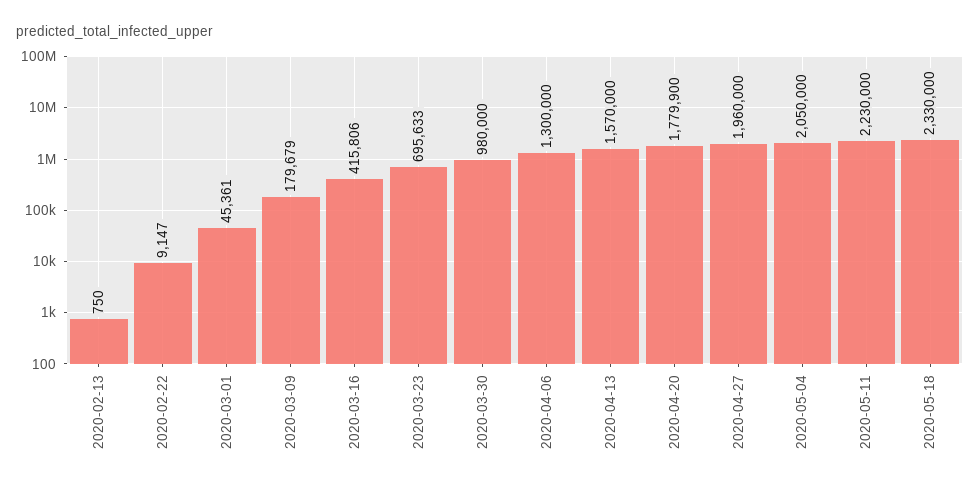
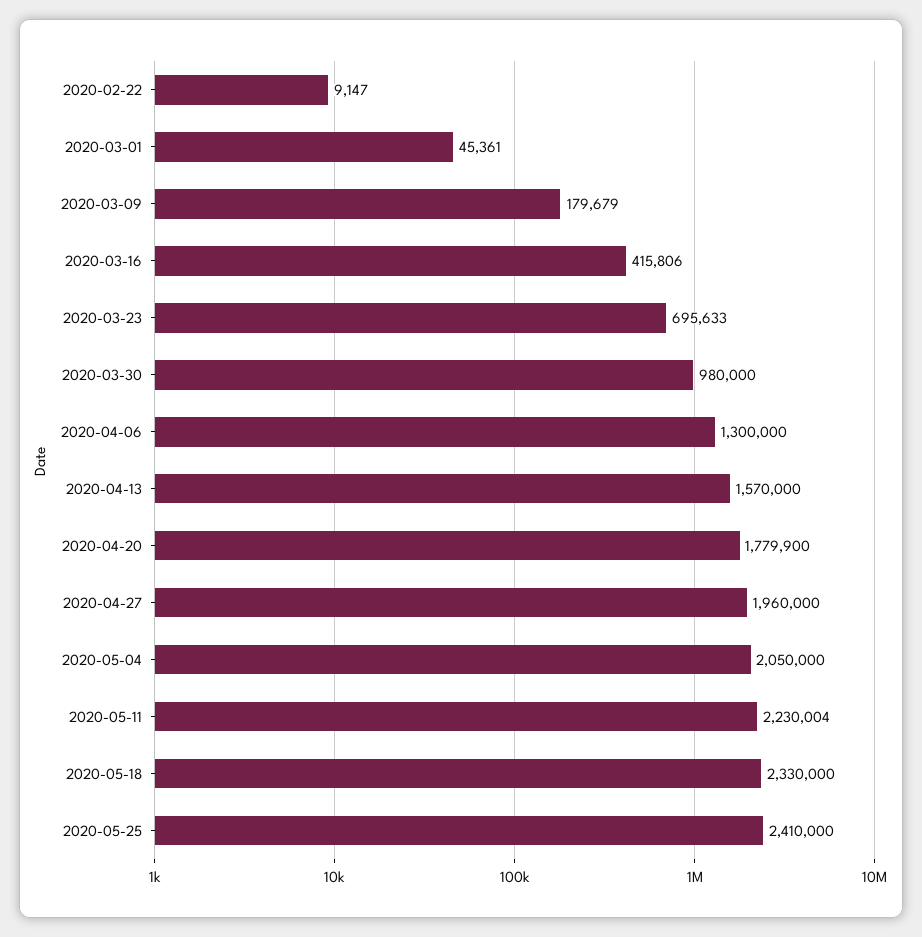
2020-02-13: 750 -> none
2020-05-11: 2230000 -> 2230004
2020-05-25: none -> 2410000

